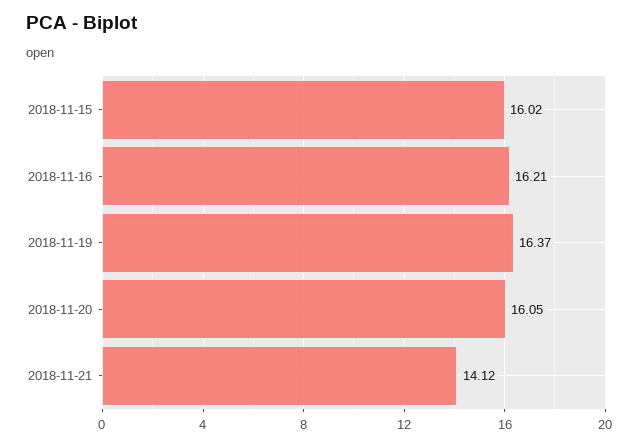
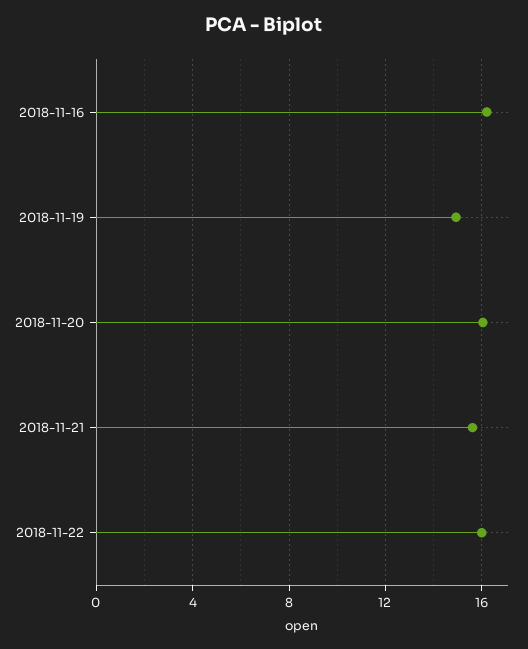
2018-11-15: 16.02 -> none
2018-11-19: 16.37 -> 15
2018-11-21: 14.12 -> 15.5
2018-11-22: none -> 16

